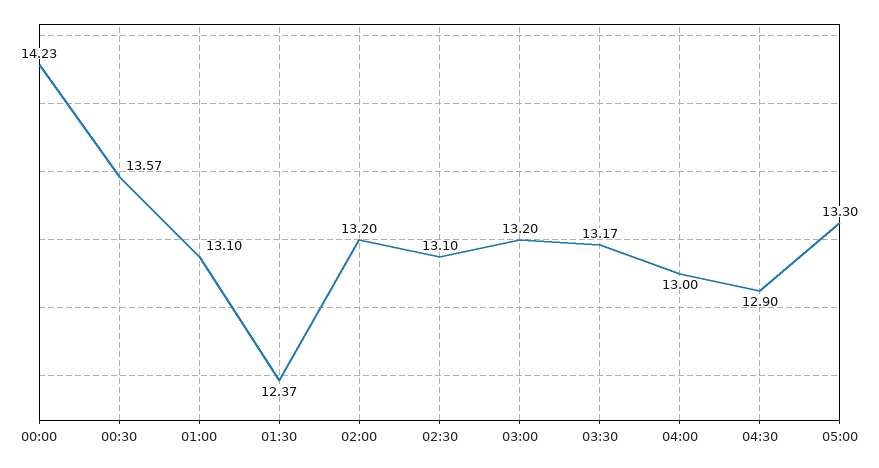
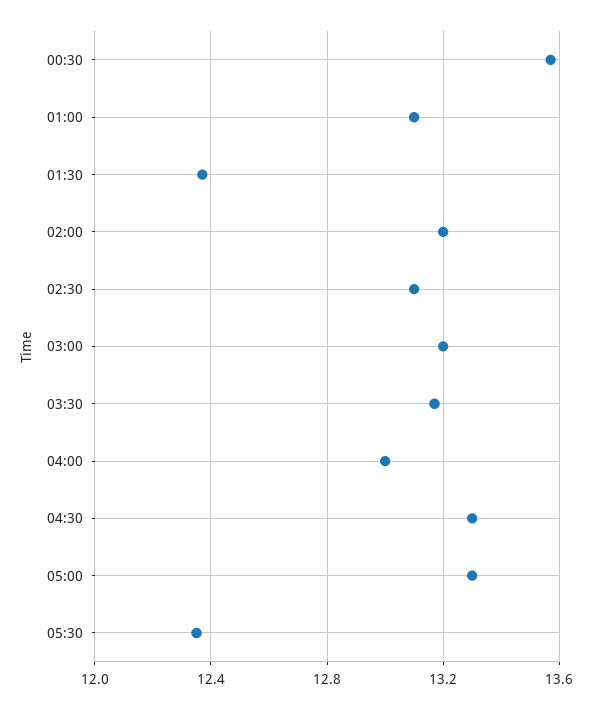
00:00: 14.23 -> none
04:30: 12.9 -> 13.3
05:30: none -> 12.35

